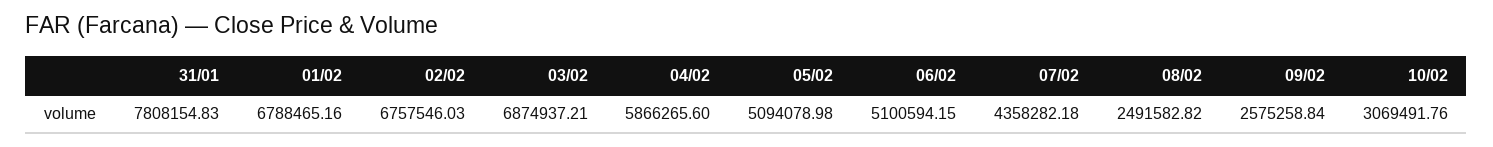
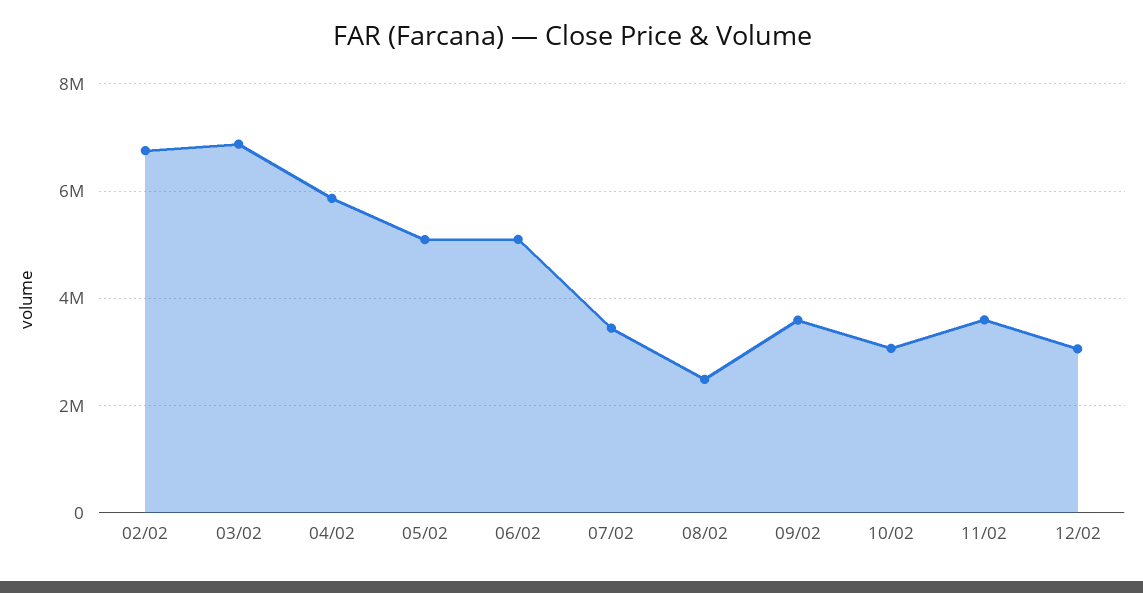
31/01: 7808154.83 -> none
01/02: 6788465.16 -> none
07/02: 4358282.18 -> 3400000
09/02: 2575258.84 -> 3600000
11/02: none -> 3600000
12/02: none -> 3000000

